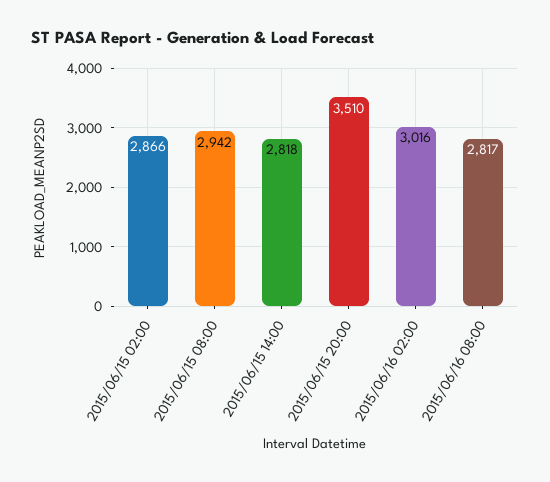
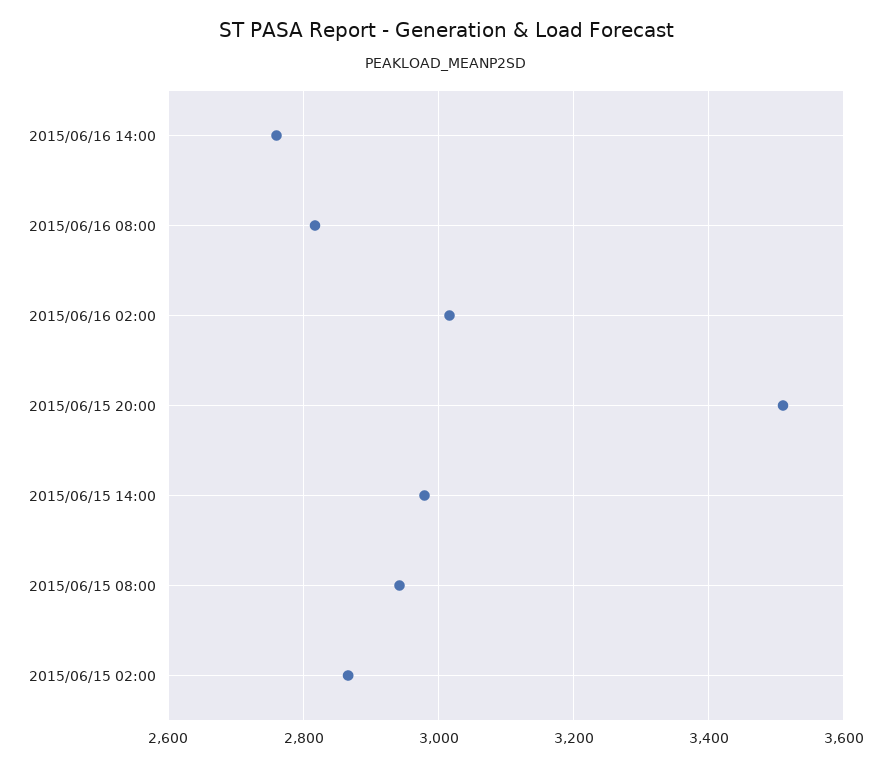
2015/06/15 14:00: 2818 -> 2980
2015/06/16 14:00: none -> 2760

